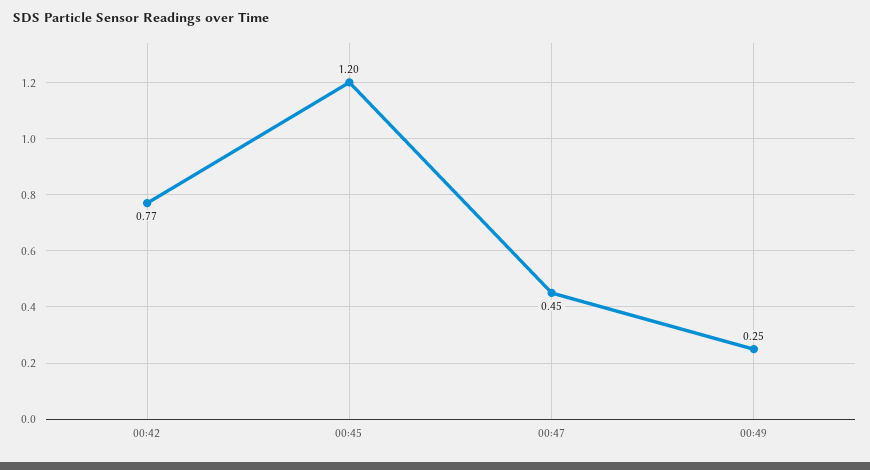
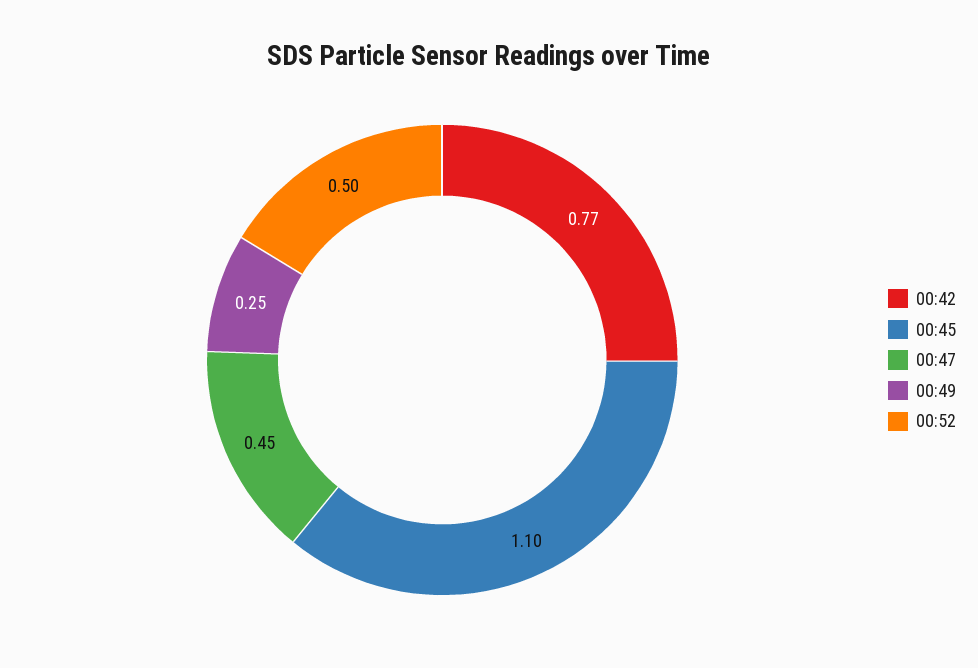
00:45: 1.2 -> 1.1
00:52: none -> 0.5

